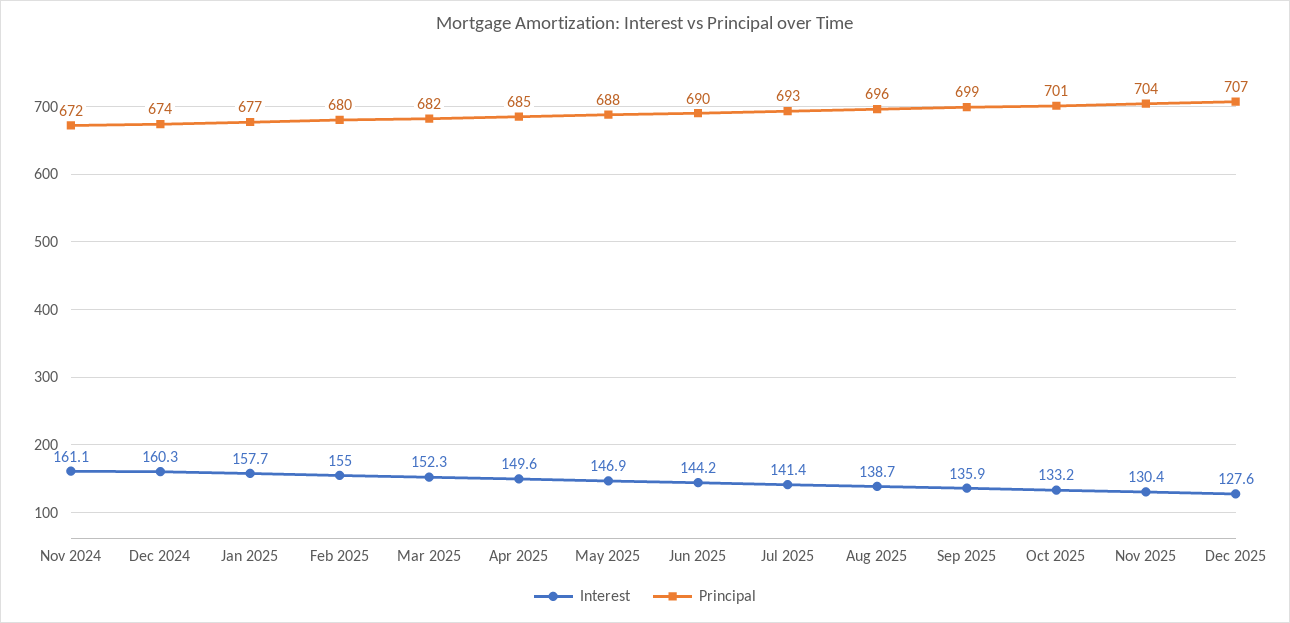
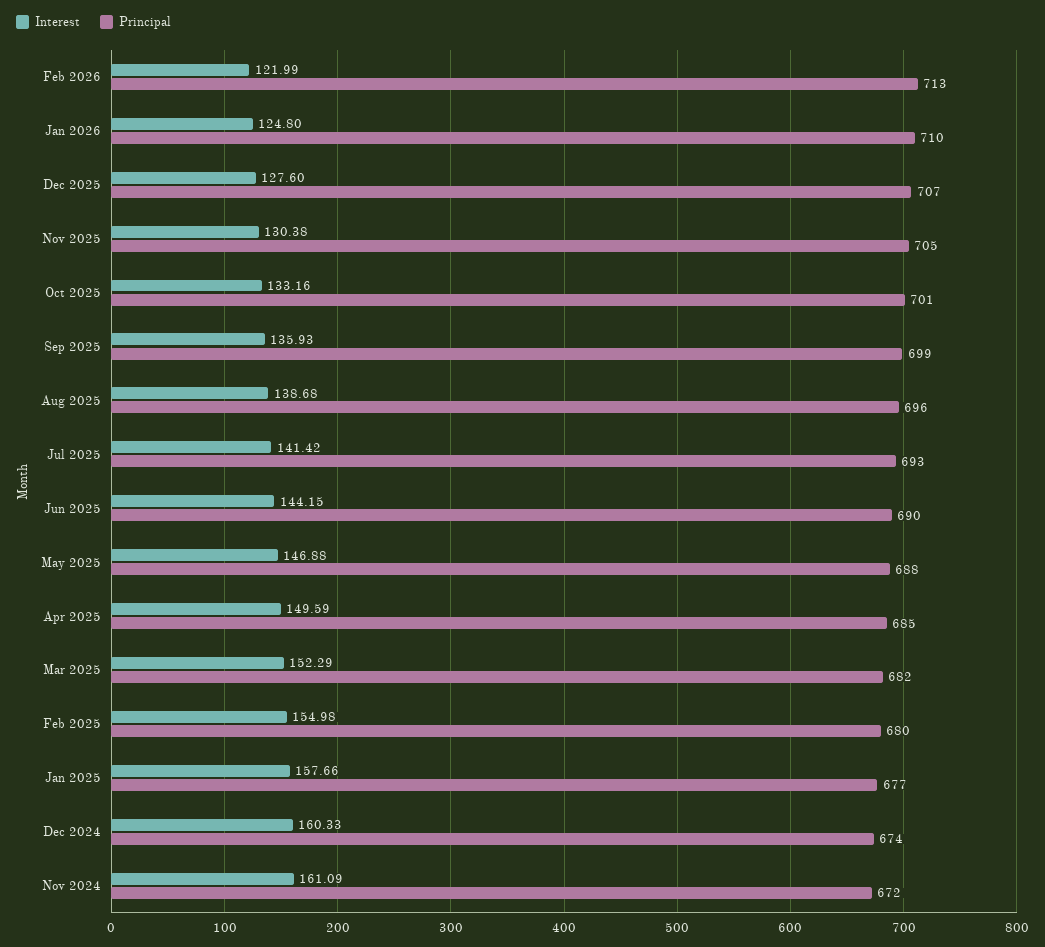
Principal, Nov 2025: 704 -> 705
Interest, Feb 2026: none -> 121.99
Principal, Feb 2026: none -> 713
Interest, Jan 2026: none -> 124.8
Principal, Jan 2026: none -> 710

